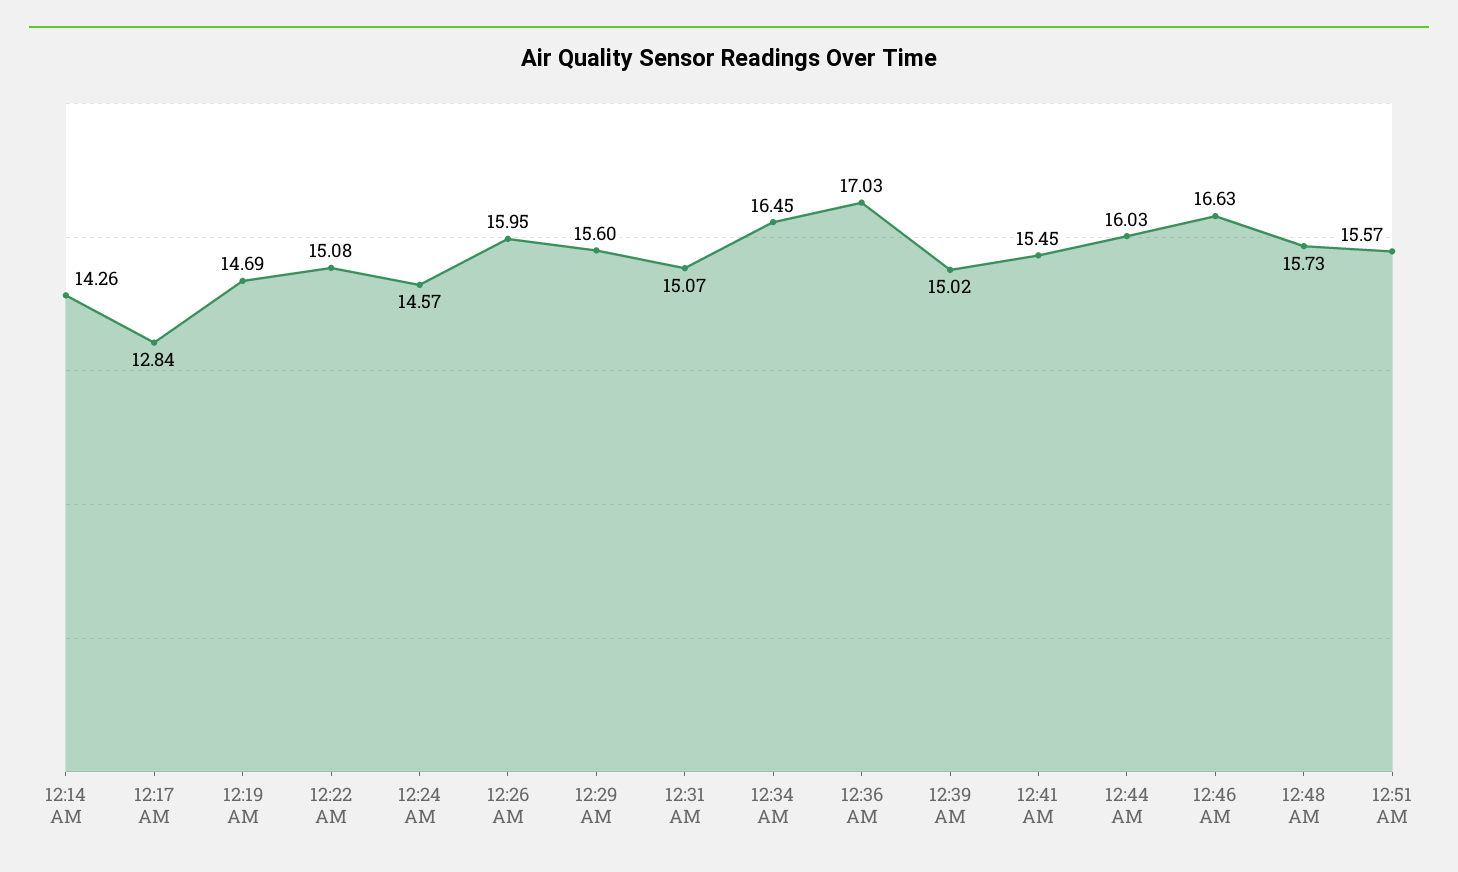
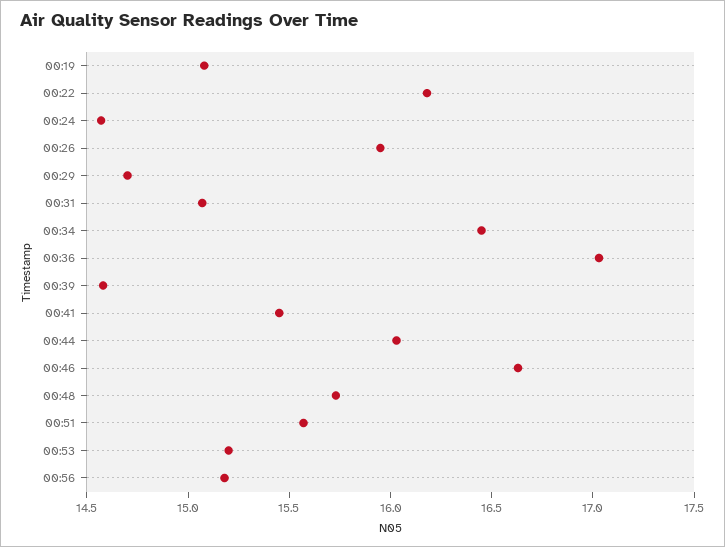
12:14 AM: 14.26 -> none
12:17 AM: 12.84 -> none
12:19 AM: 14.69 -> 15.1
12:22 AM: 15.08 -> 16.2
12:29 AM: 15.6 -> 14.7
12:39 AM: 15.02 -> 14.6
00:53: none -> 15.2
00:56: none -> 15.2

